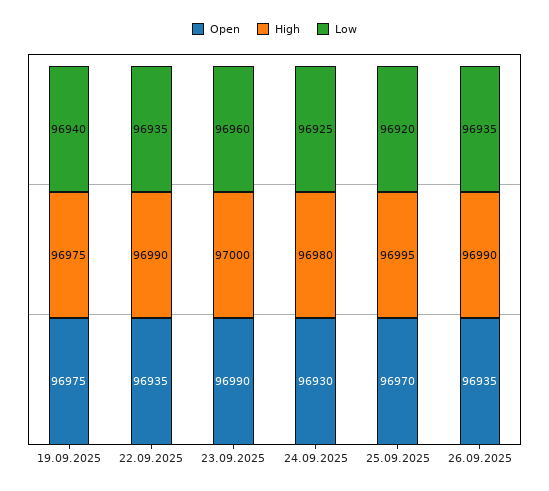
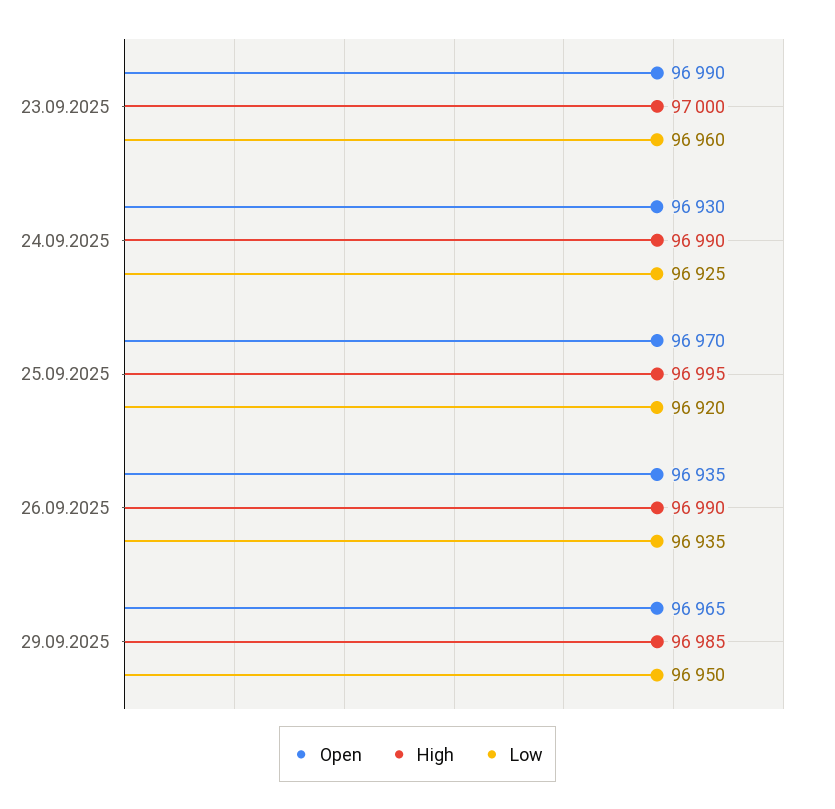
Open, 19.09.2025: 96975 -> none
High, 19.09.2025: 96975 -> none
Low, 19.09.2025: 96940 -> none
Open, 22.09.2025: 96935 -> none
High, 22.09.2025: 96990 -> none
Low, 22.09.2025: 96935 -> none
High, 24.09.2025: 96980 -> 96990
Open, 29.09.2025: none -> 96965
High, 29.09.2025: none -> 96985
Low, 29.09.2025: none -> 96950

